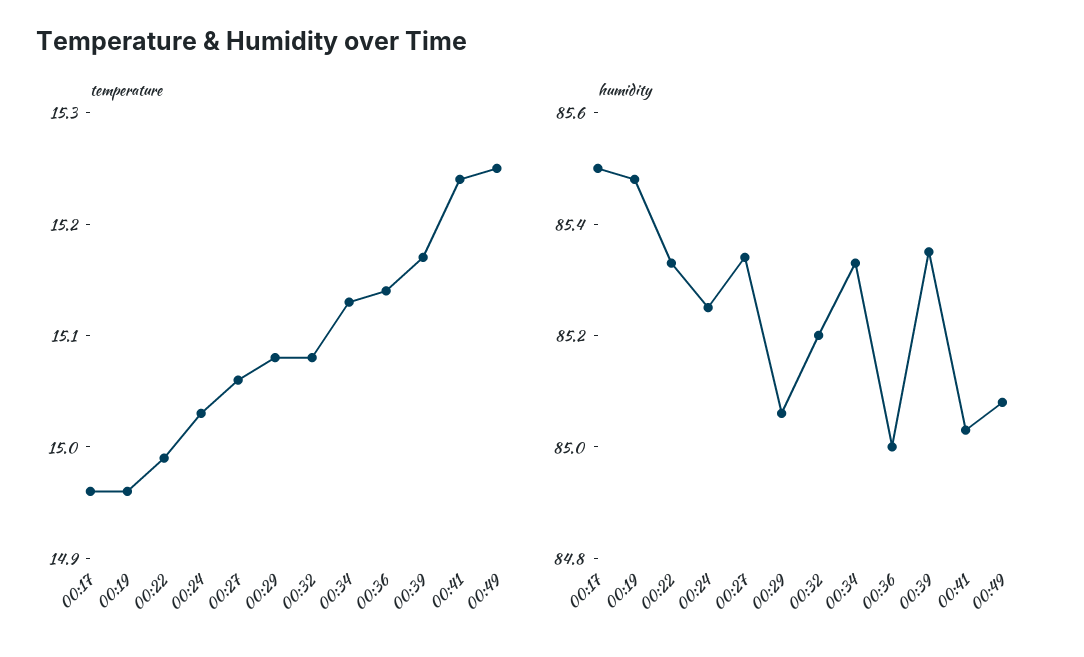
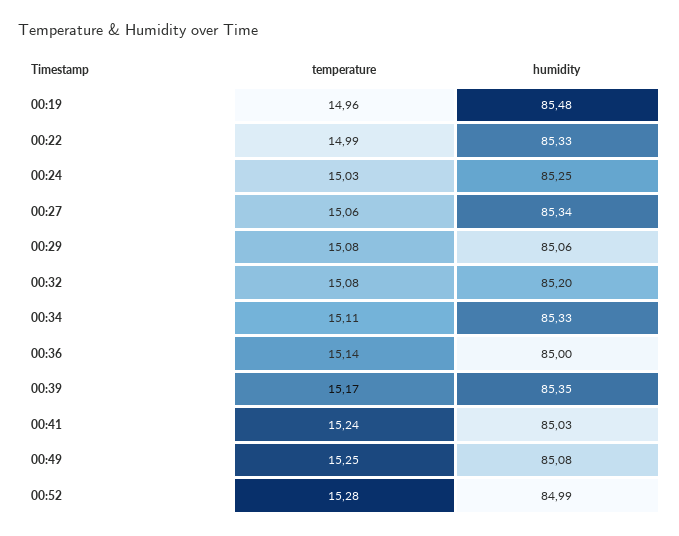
temperature, 00:17: 14.96 -> none
temperature, 00:34: 15.13 -> 15.11
humidity, 00:17: 85.5 -> none
temperature, 00:52: none -> 15.28
humidity, 00:52: none -> 84.99

